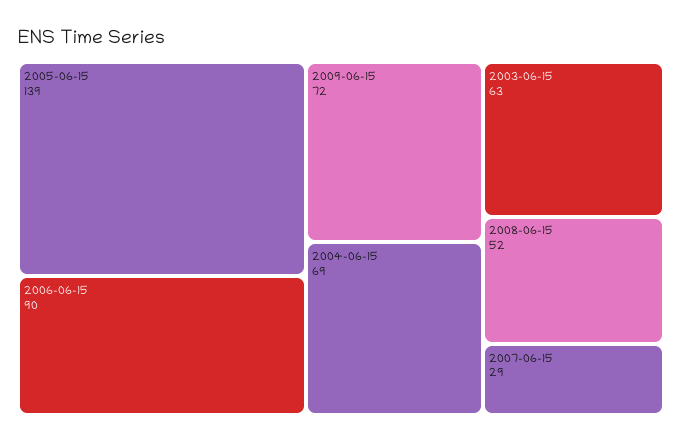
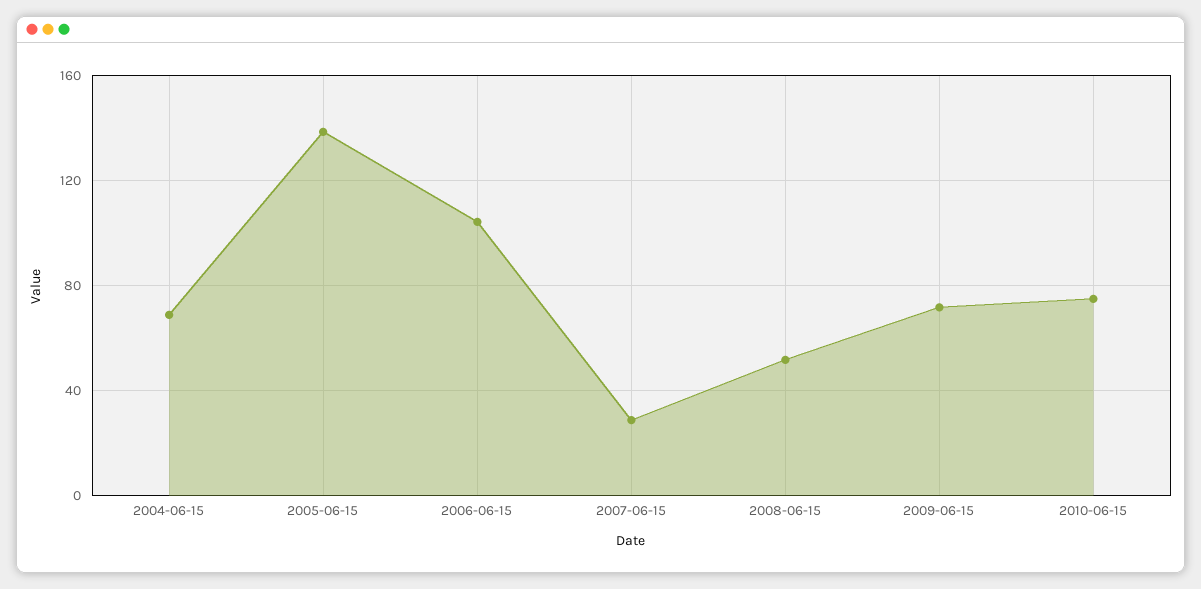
2006-06-15: 90 -> 105
2003-06-15: 63 -> none
2010-06-15: none -> 75

